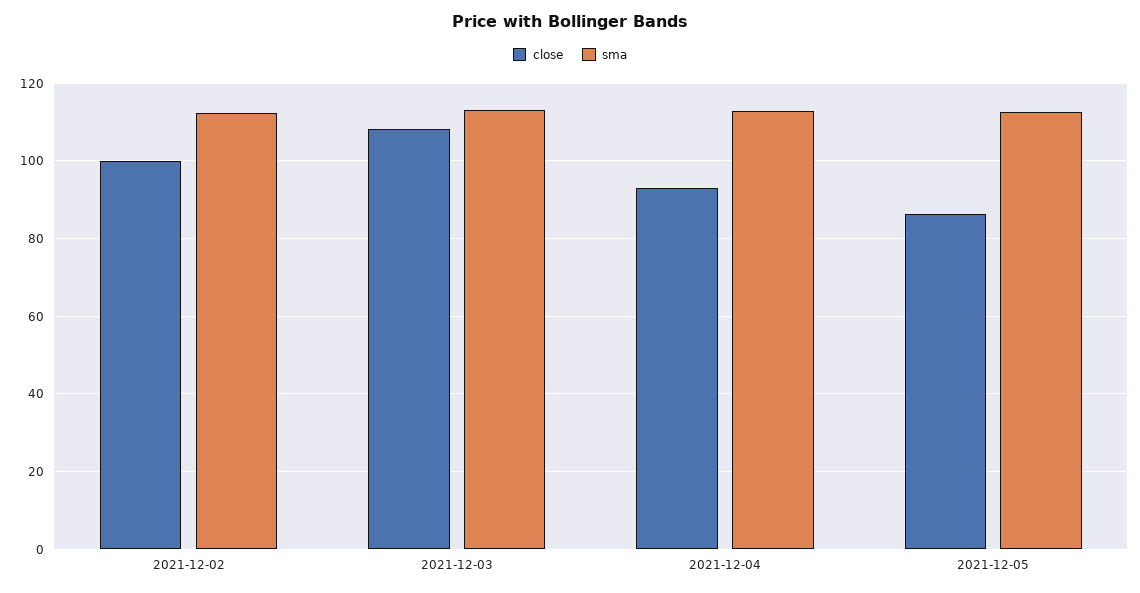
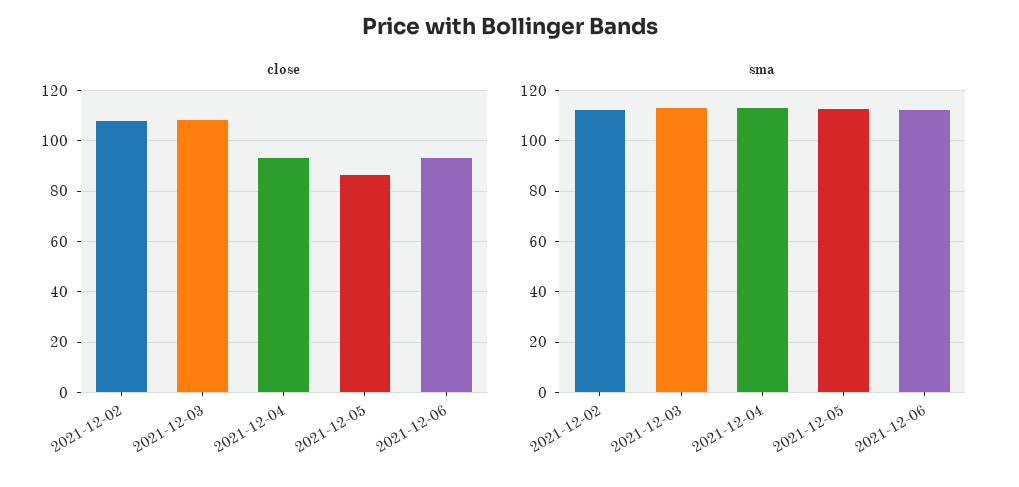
close, 2021-12-02: 100 -> 107.5
close, 2021-12-06: none -> 92.5
sma, 2021-12-06: none -> 112.5

